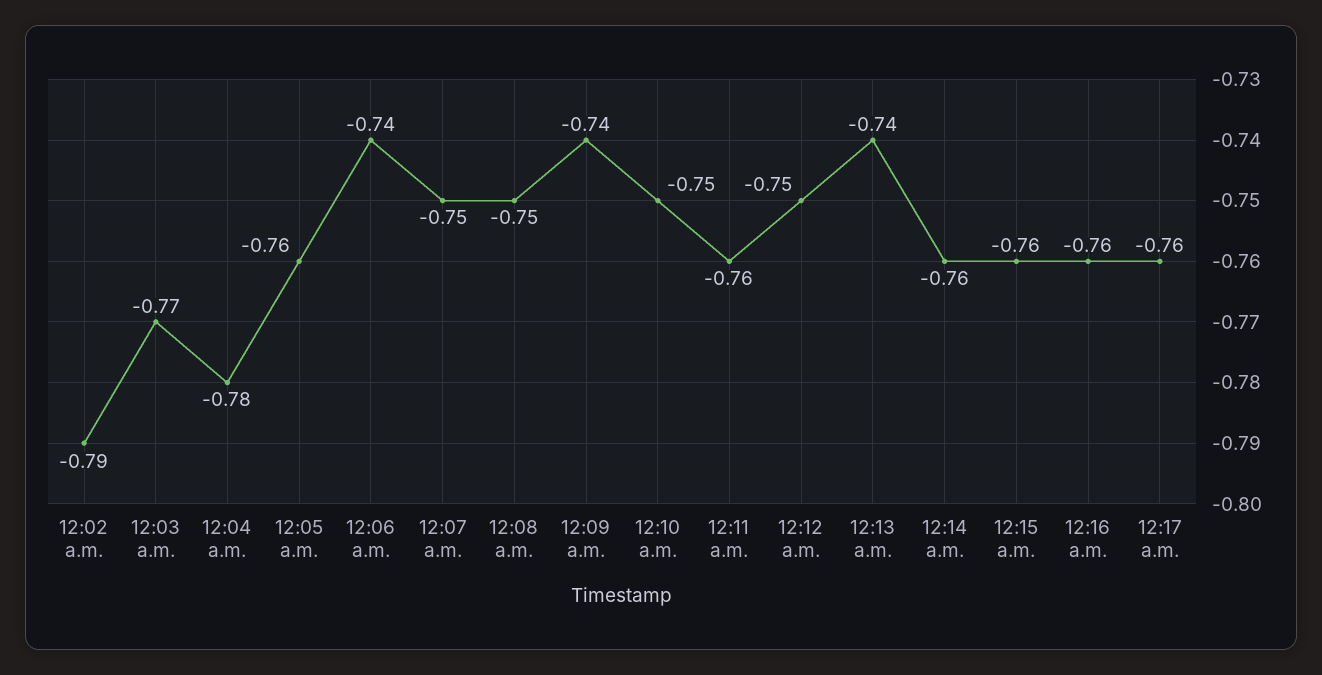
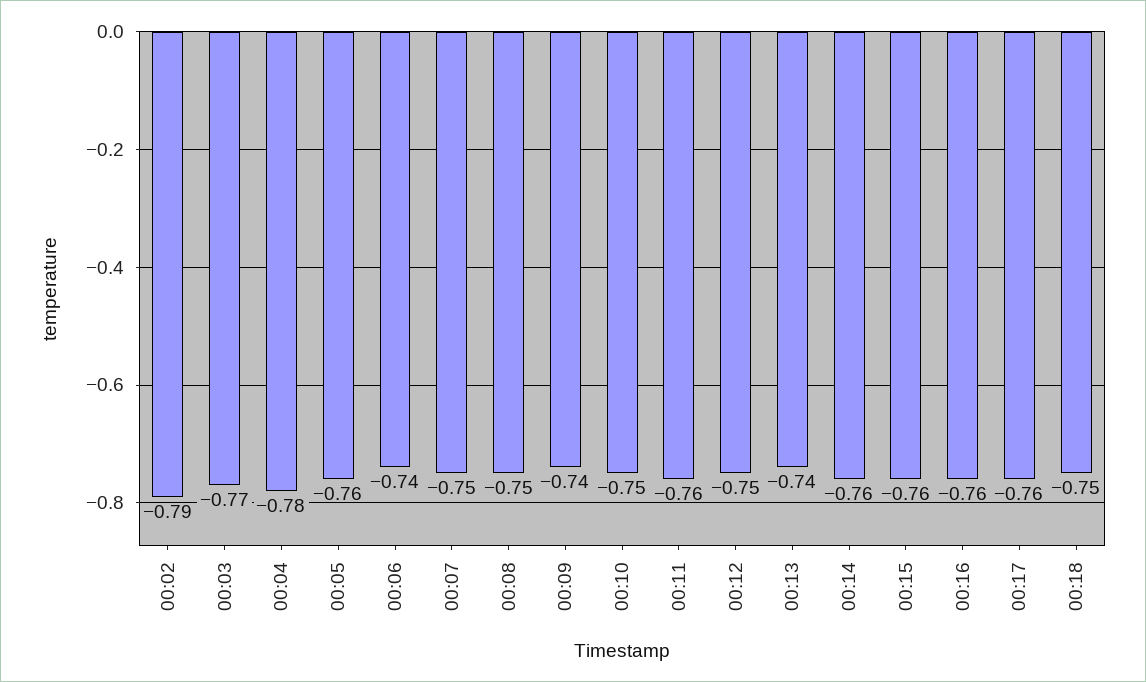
00:18: none -> -0.75

